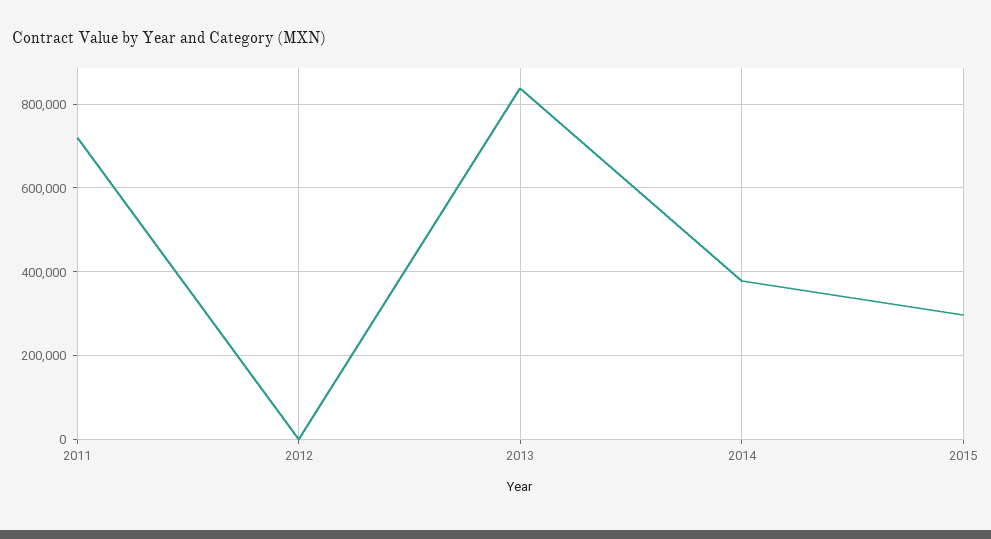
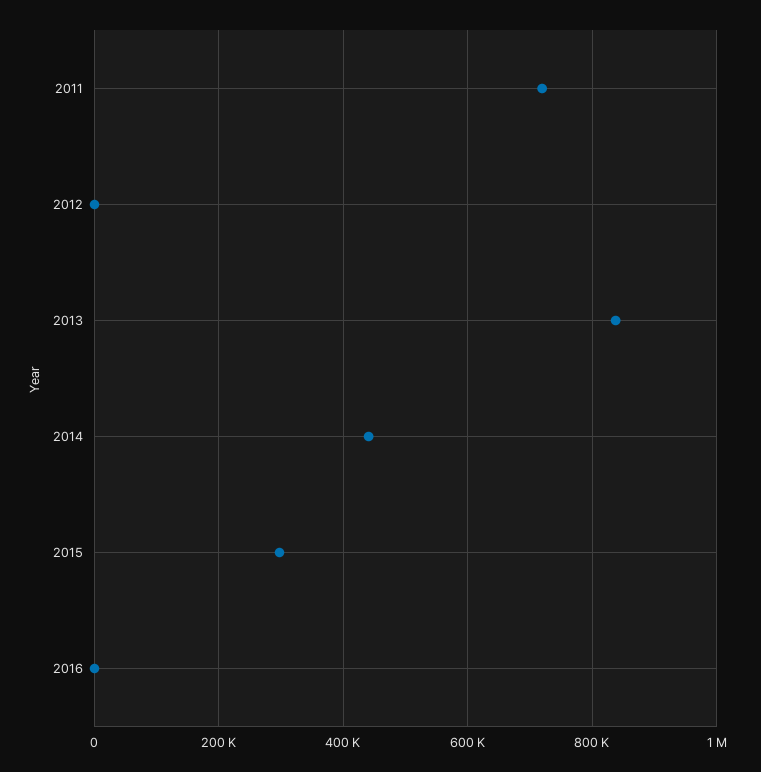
2014: 380000 -> 440000
2016: none -> 0

